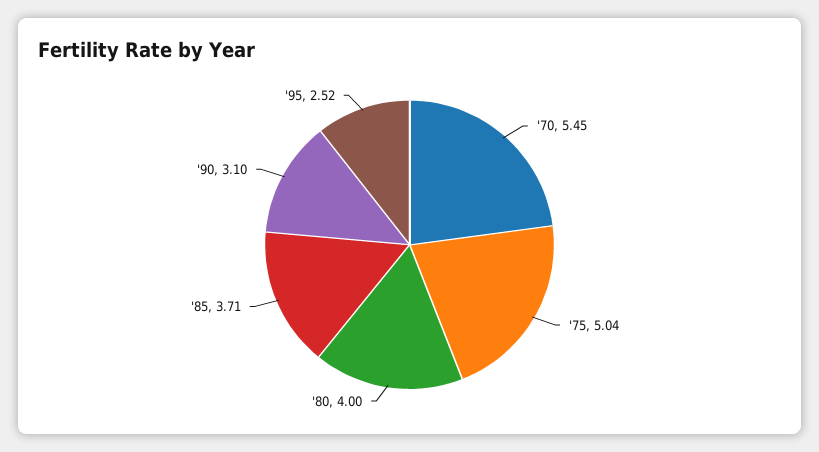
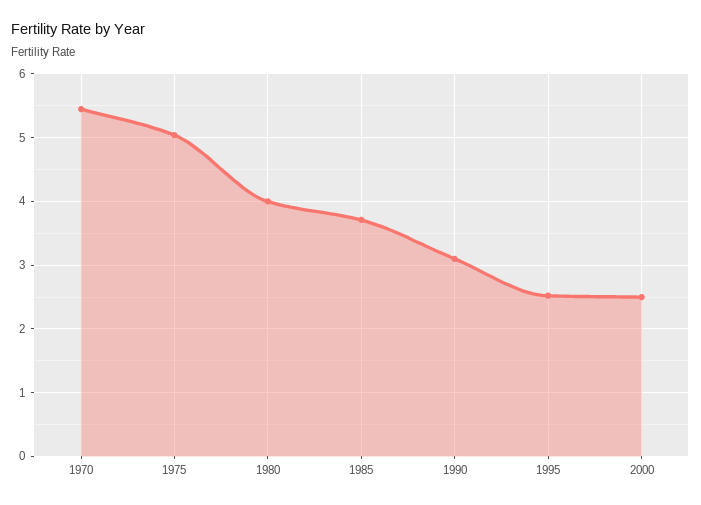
2000: none -> 2.5

